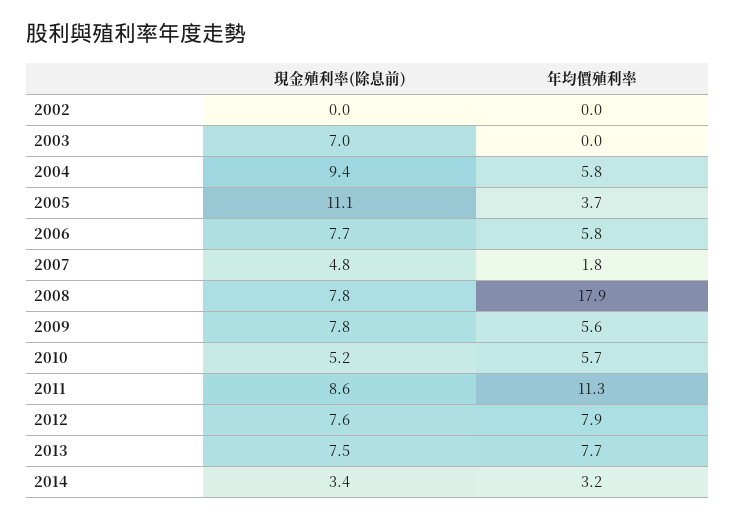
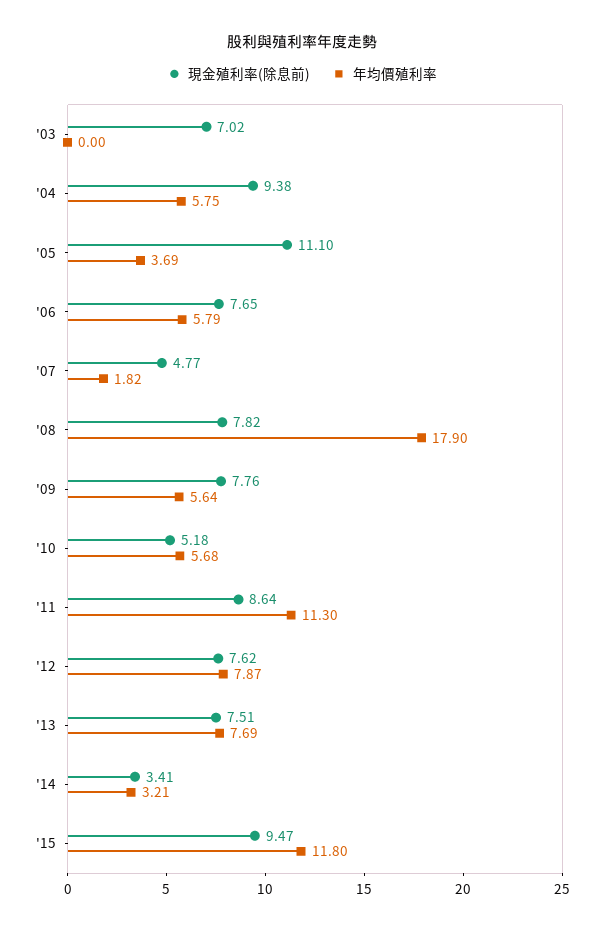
現金殖利率(除息前), 2002: 0 -> none
年均價殖利率, 2002: 0 -> none
現金殖利率(除息前), '15: none -> 9.47
年均價殖利率, '15: none -> 11.8

